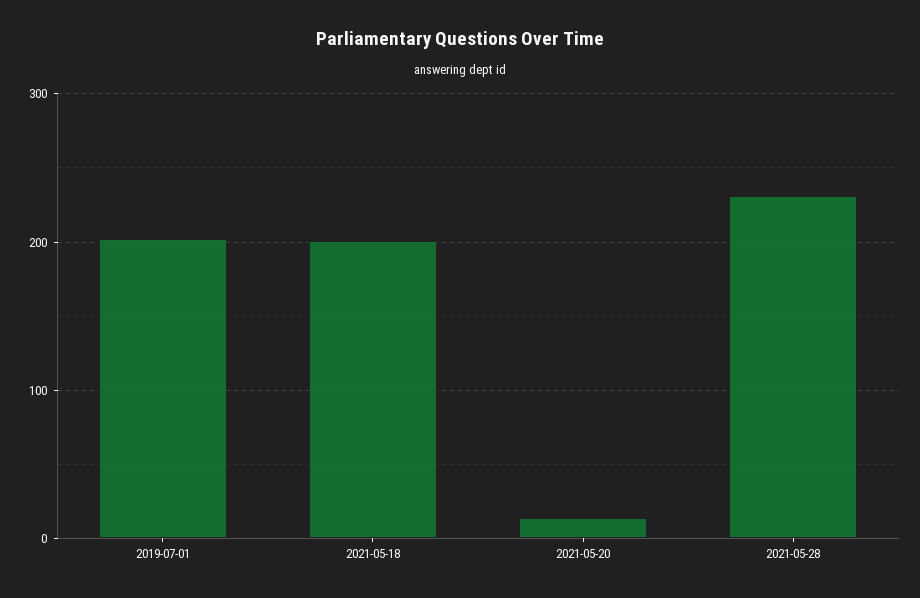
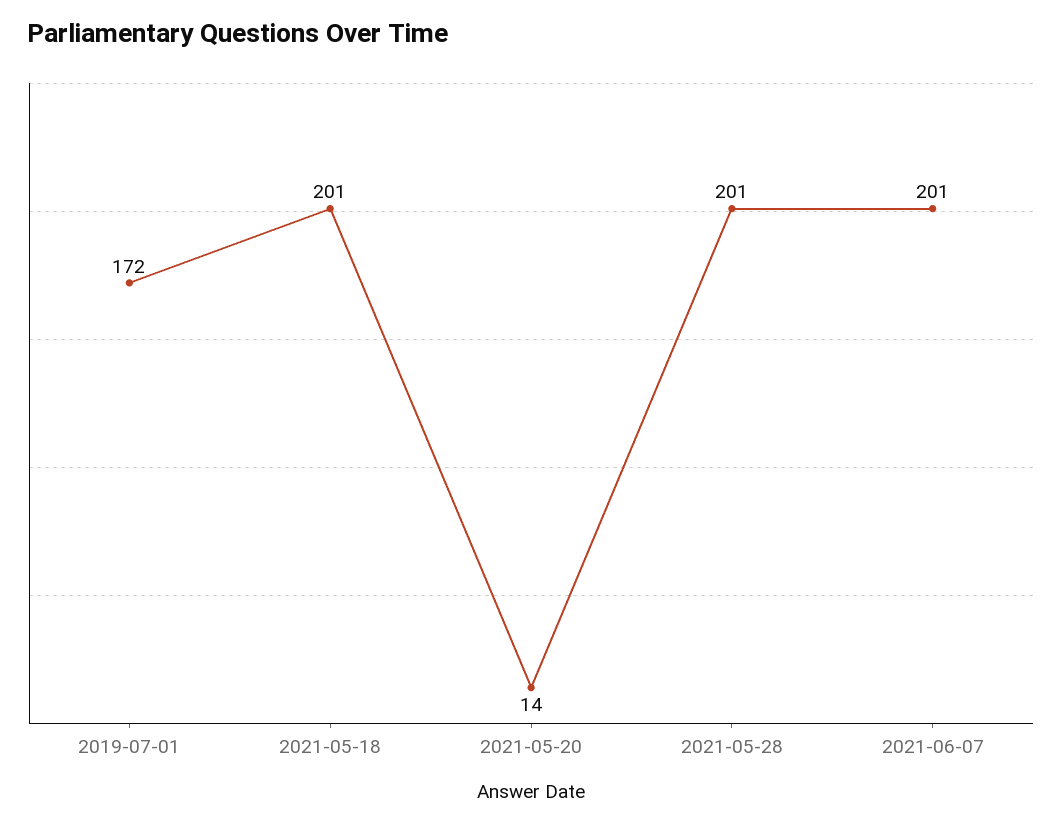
2019-07-01: 200 -> 172
2021-05-28: 230 -> 201
2021-06-07: none -> 201

